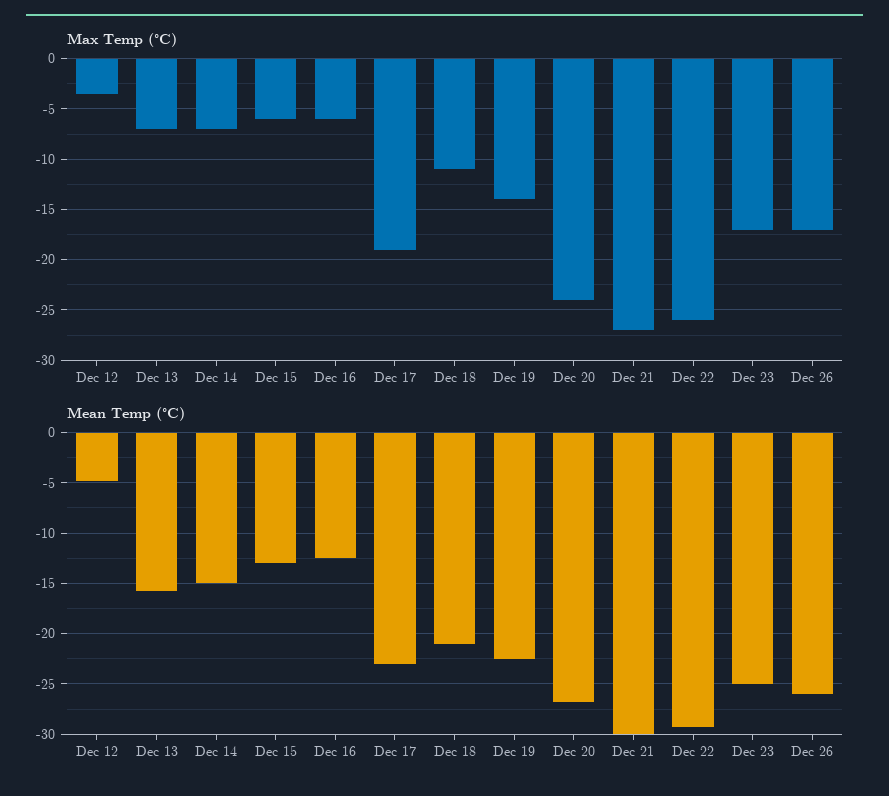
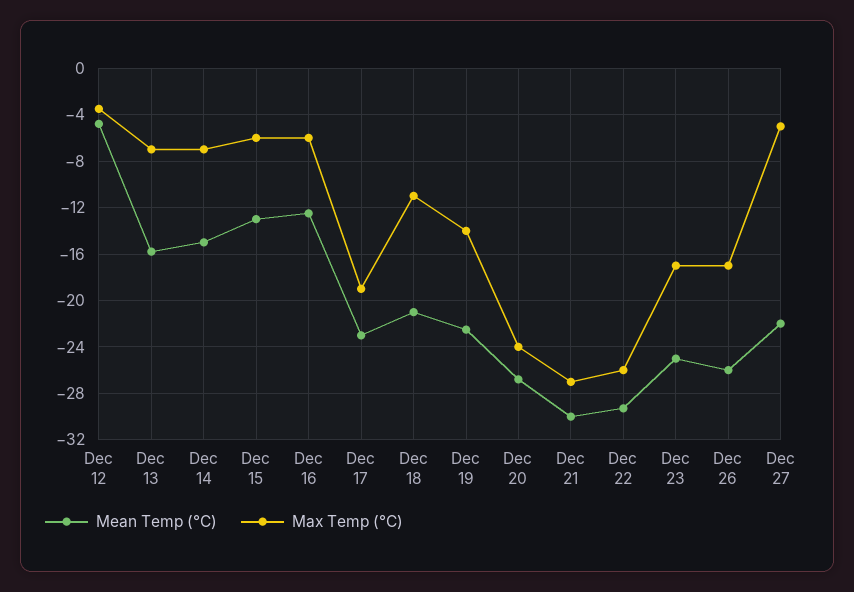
Mean Temp (°C), Dec 27: none -> -22
Max Temp (°C), Dec 27: none -> -5

